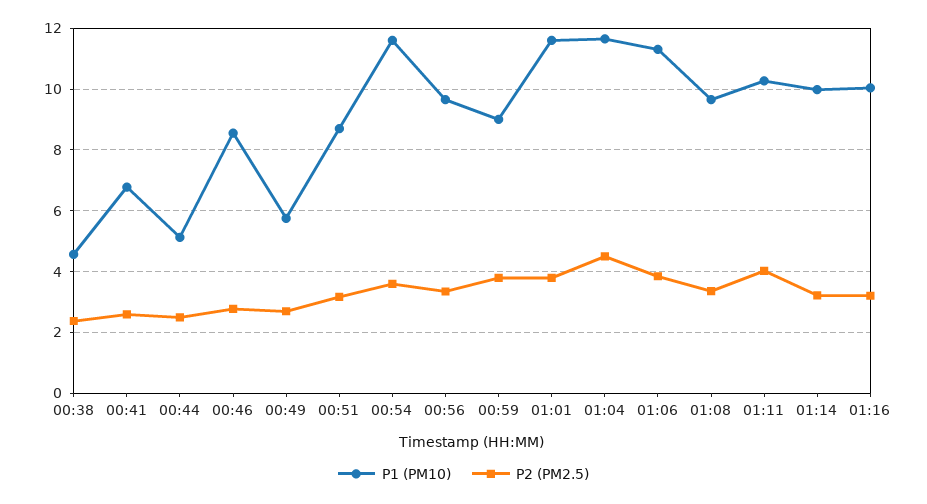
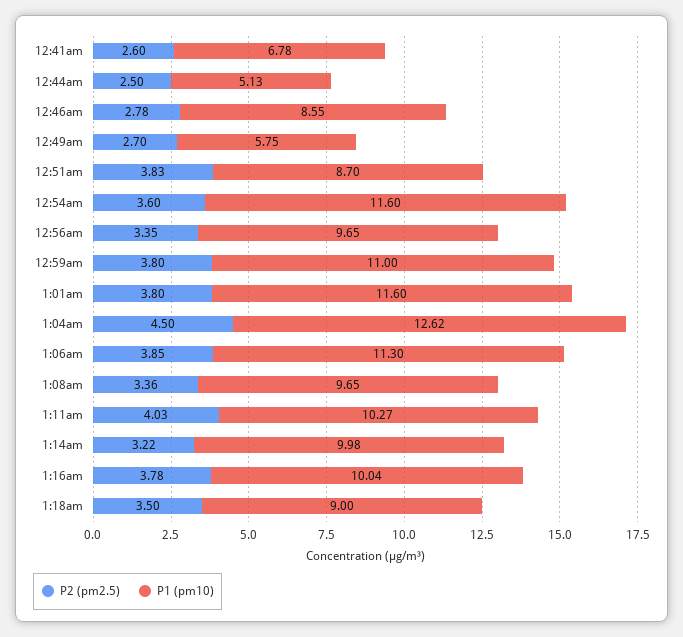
P1 (PM10), 00:38: 4.6 -> none
P2 (PM2.5), 00:38: 2.4 -> none
P2 (PM2.5), 00:51: 3.2 -> 3.83
P1 (PM10), 00:59: 9 -> 11
P1 (PM10), 01:04: 11.6 -> 12.62
P2 (PM2.5), 01:16: 3.2 -> 3.78
P2 (PM2.5), 1:18am: none -> 3.5
P1 (PM10), 1:18am: none -> 9

